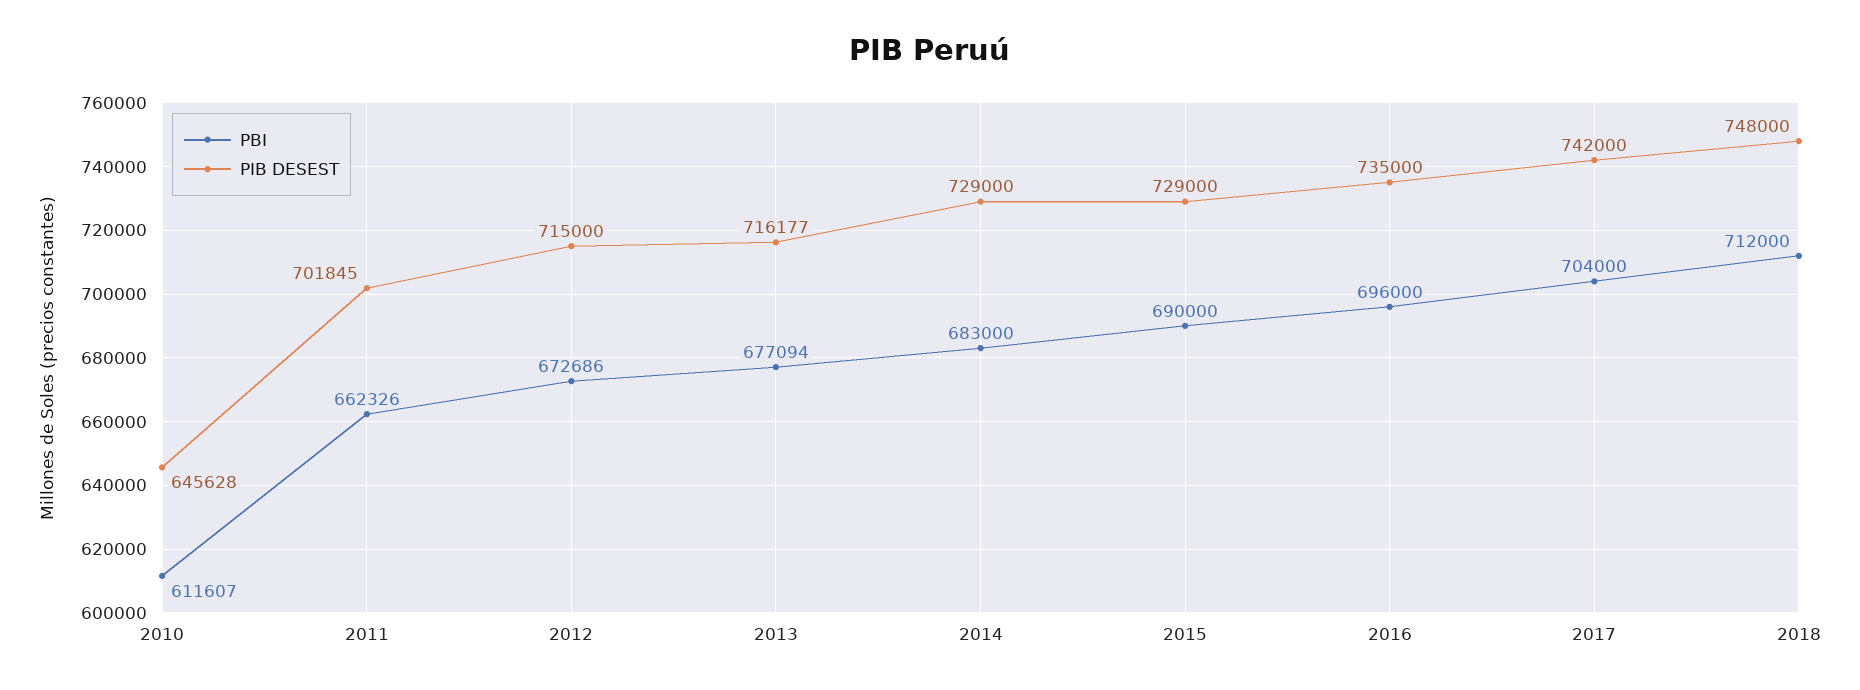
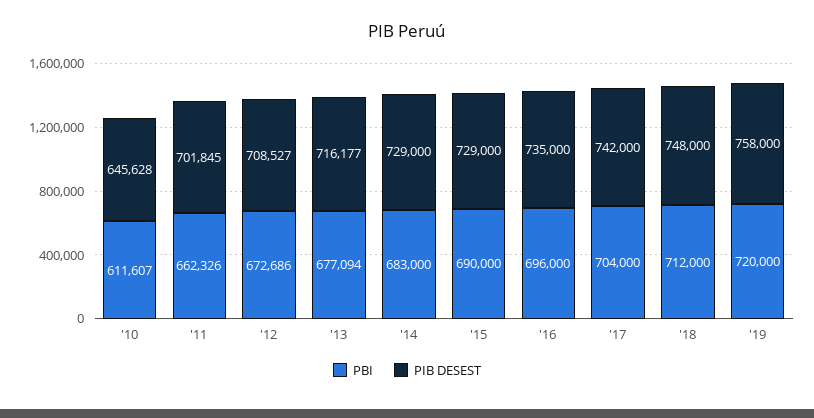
PIB DESEST, 2012: 715000 -> 708527
PBI, '19: none -> 720000
PIB DESEST, '19: none -> 758000

